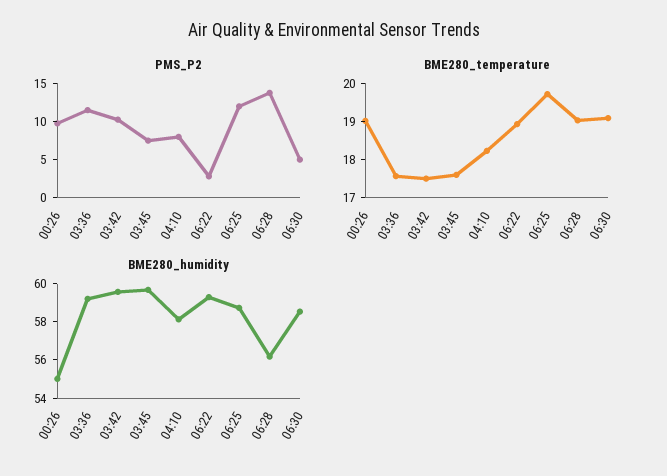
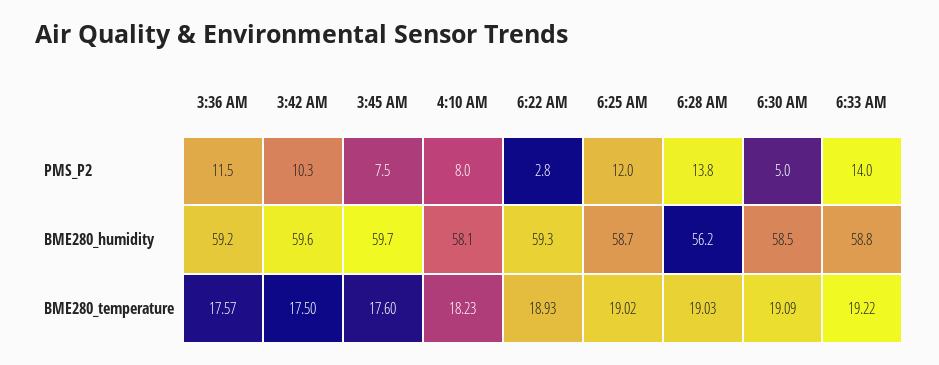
PMS_P2, 00:26: 10 -> none
BME280_temperature, 00:26: 19 -> none
BME280_temperature, 06:25: 19.75 -> 19.02
BME280_humidity, 00:26: 55 -> none
PMS_P2, 6:33 AM: none -> 14
BME280_humidity, 6:33 AM: none -> 58.8
BME280_temperature, 6:33 AM: none -> 19.22

